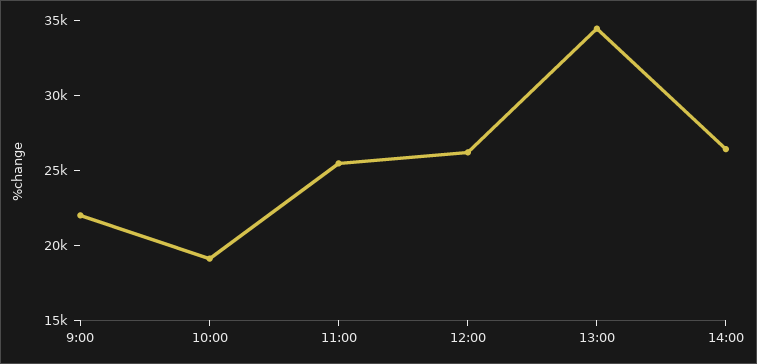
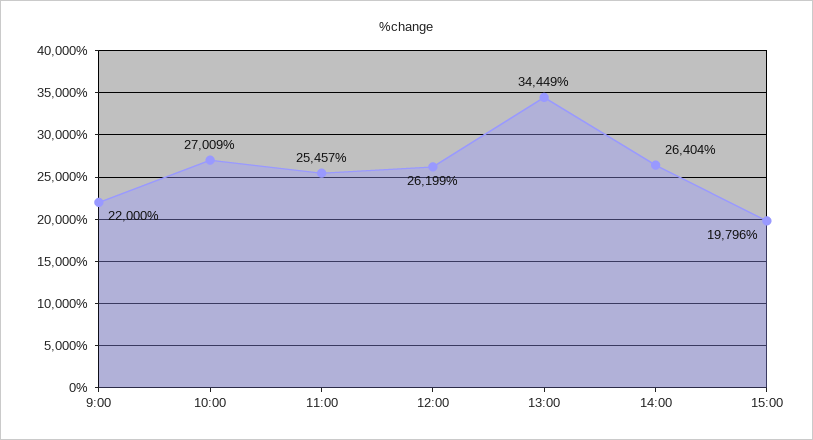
10:00: 19000 -> 27009
15:00: none -> 19796

